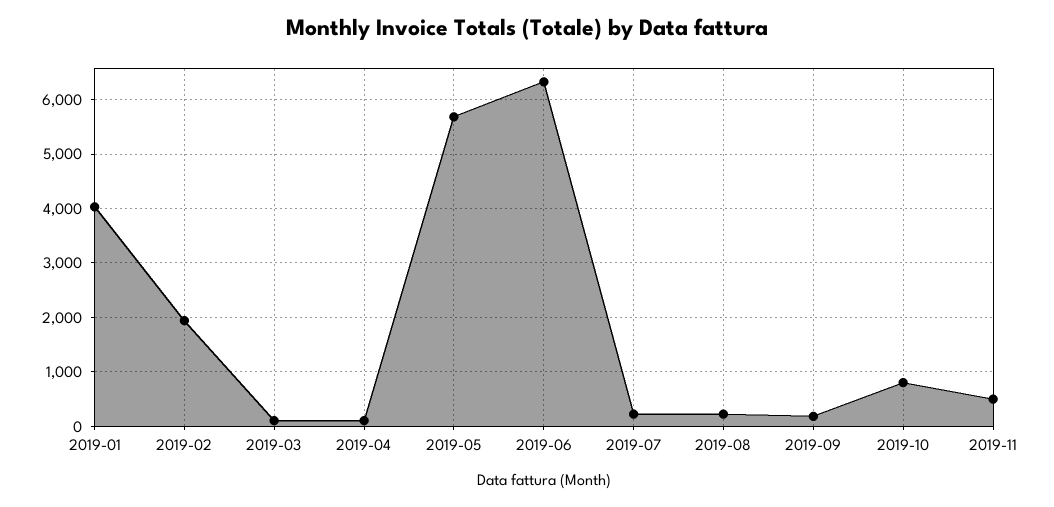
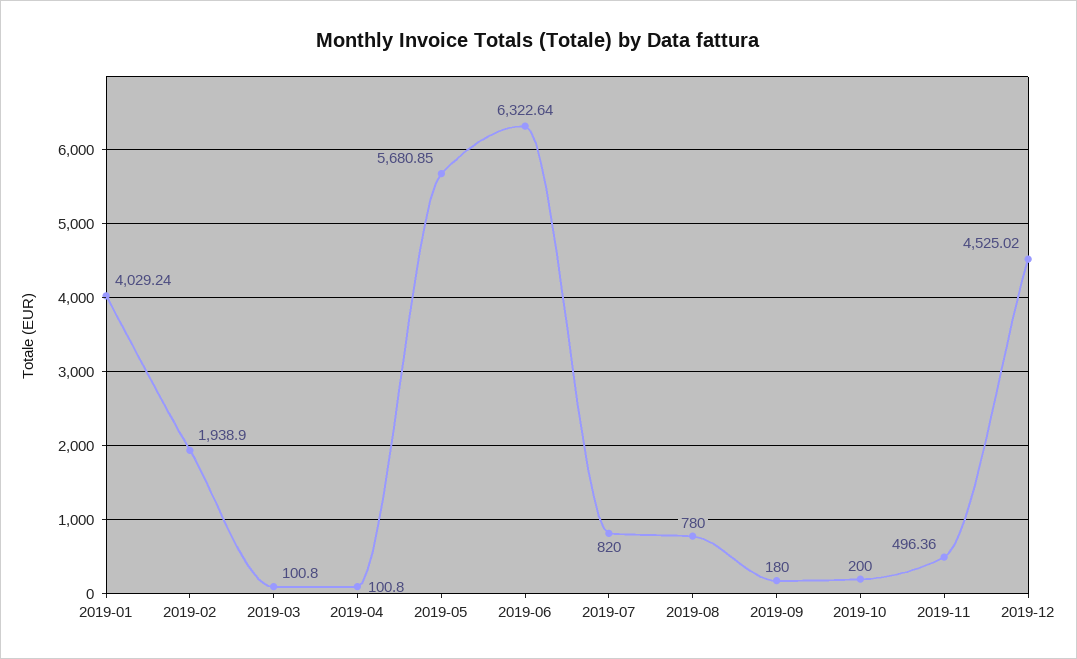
2019-07: 200 -> 820
2019-08: 200 -> 780
2019-10: 800 -> 200
2019-12: none -> 4525.02

